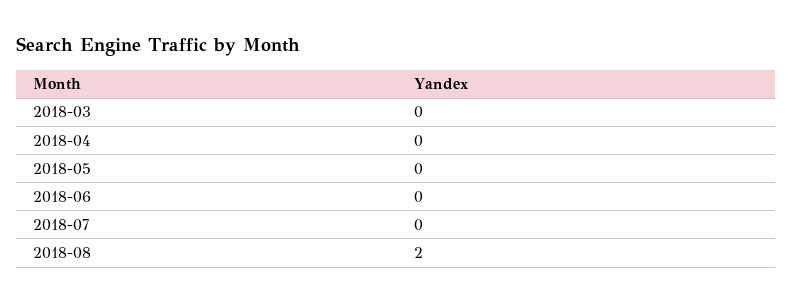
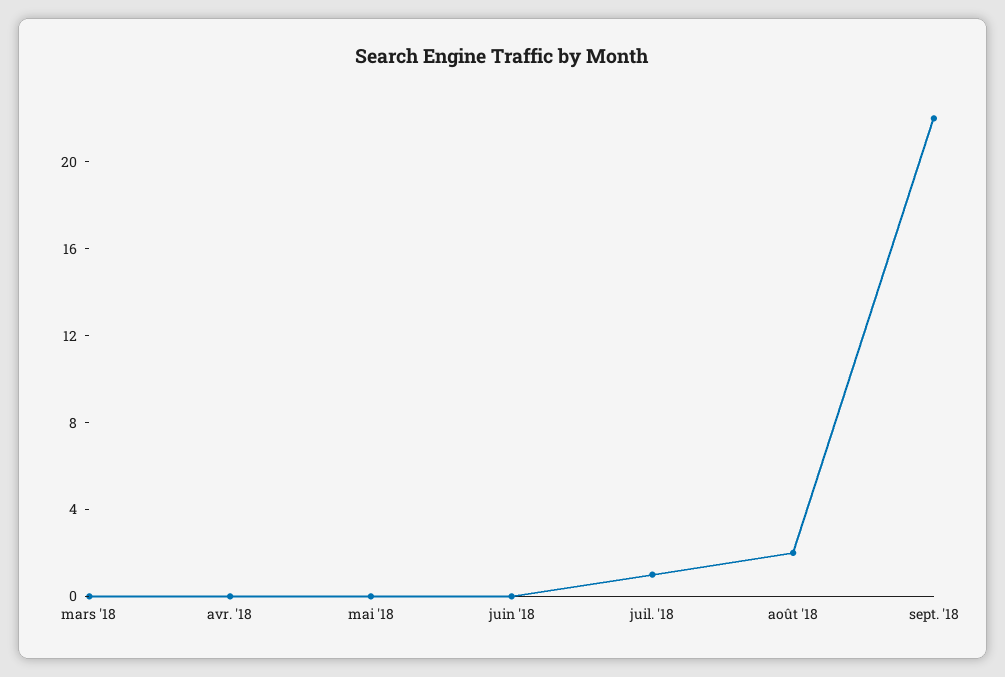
2018-07: 0 -> 1
sept. '18: none -> 22

